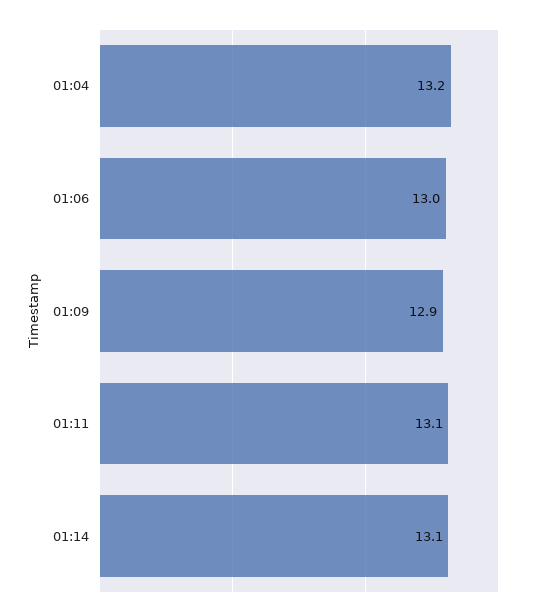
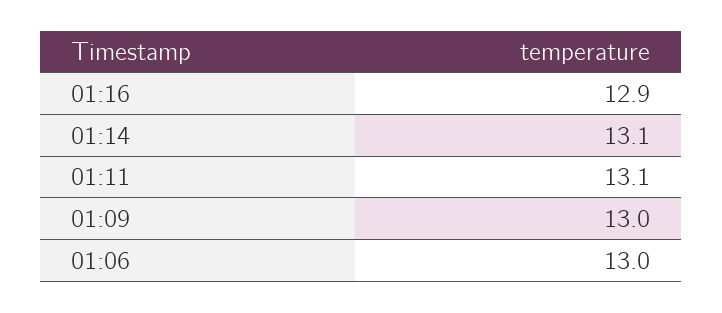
01:04: 13.2 -> none
01:09: 12.9 -> 13
01:16: none -> 12.9

